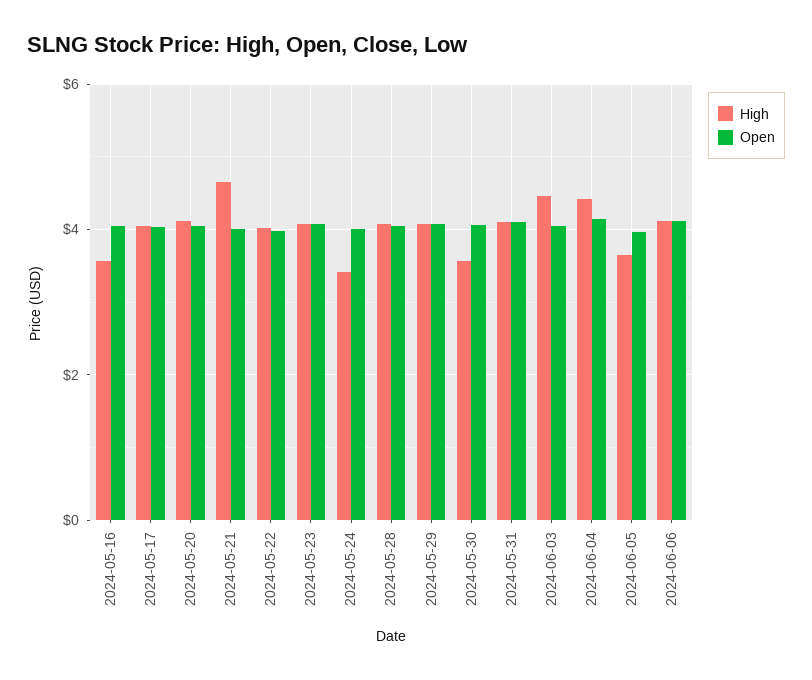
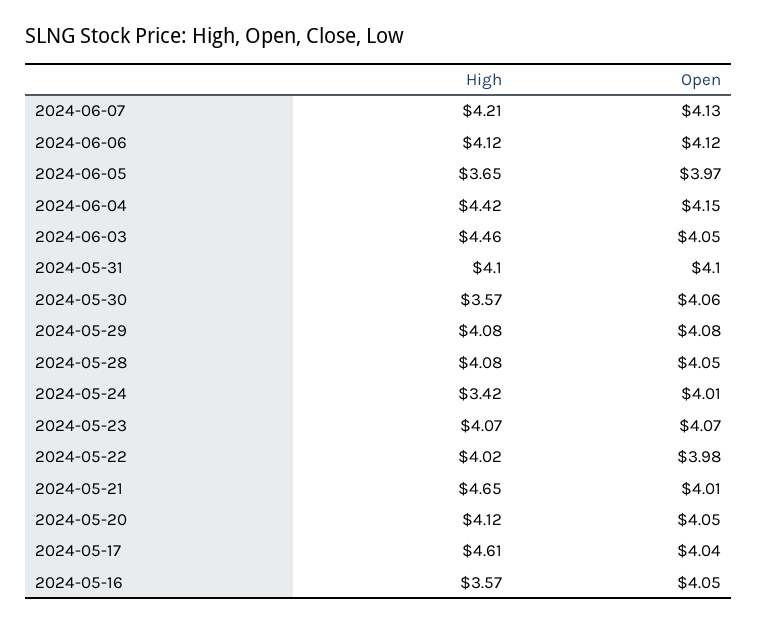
High, 2024-05-17: 4 -> 4.61
High, 2024-06-07: none -> 4.21
Open, 2024-06-07: none -> 4.13

